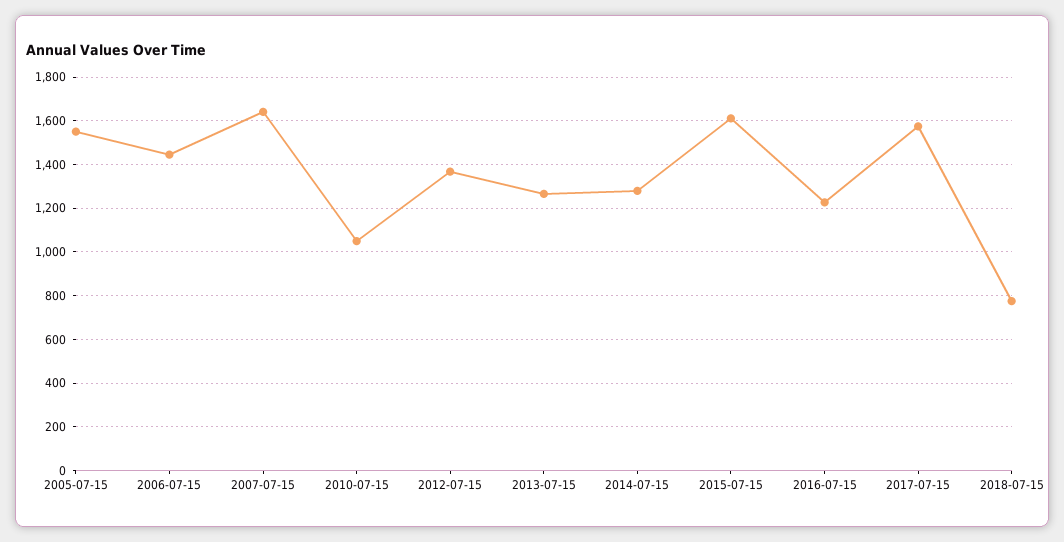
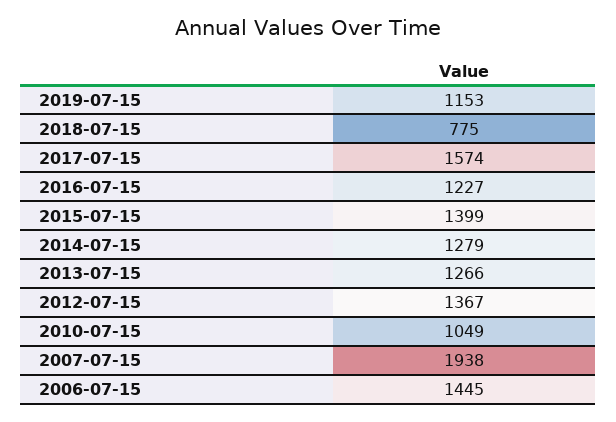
2005-07-15: 1550 -> none
2007-07-15: 1650 -> 1938
2015-07-15: 1600 -> 1399
2019-07-15: none -> 1153

